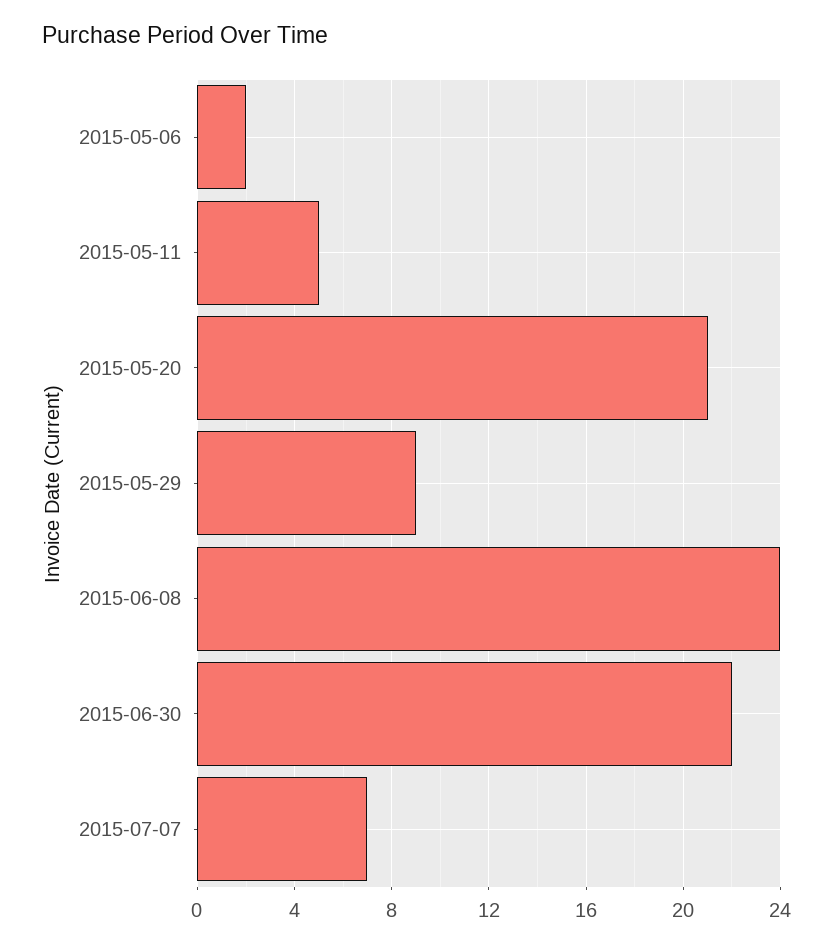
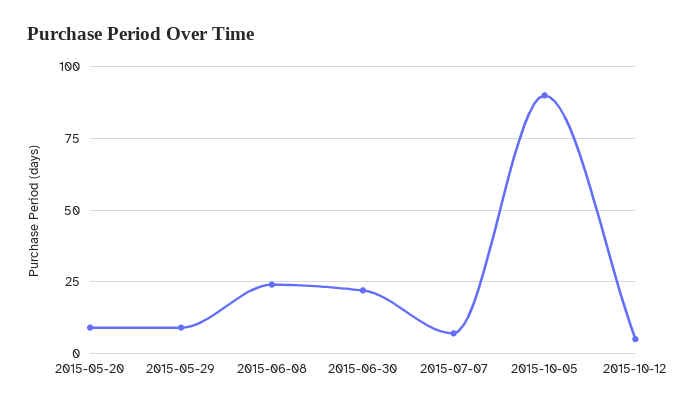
2015-05-06: 2 -> none
2015-05-11: 5 -> none
2015-05-20: 21 -> 10
2015-10-05: none -> 90
2015-10-12: none -> 5

